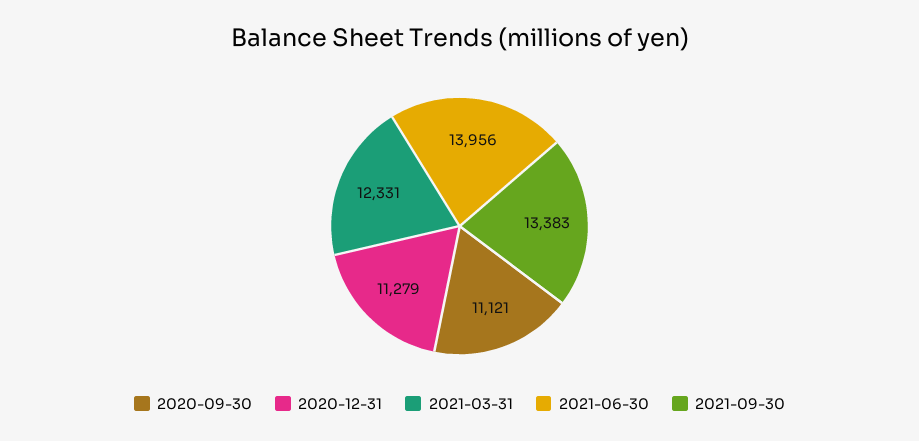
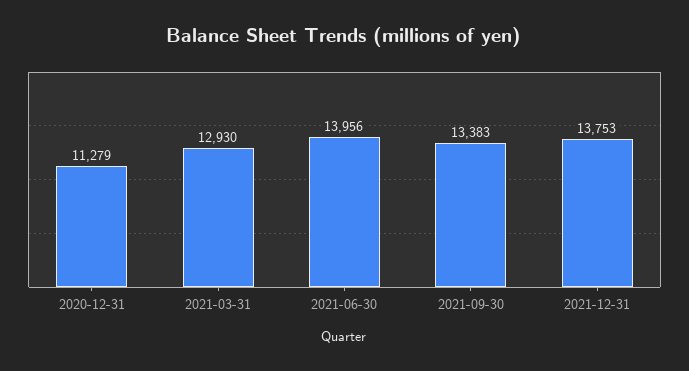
2020-09-30: 11121 -> none
2021-03-31: 12331 -> 12930
2021-12-31: none -> 13753

